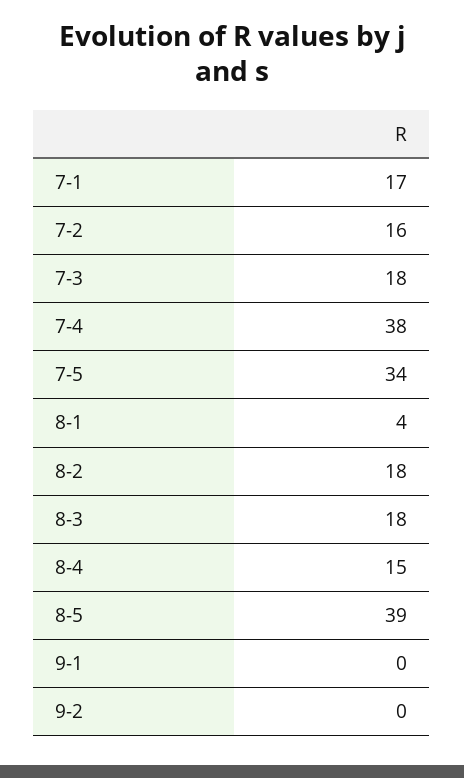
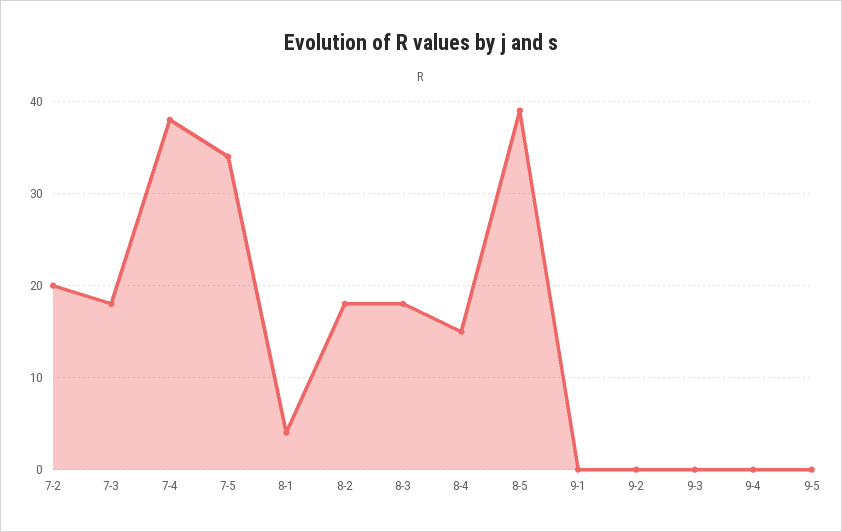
7-1: 17 -> none
7-2: 16 -> 20
9-3: none -> 0
9-4: none -> 0
9-5: none -> 0

